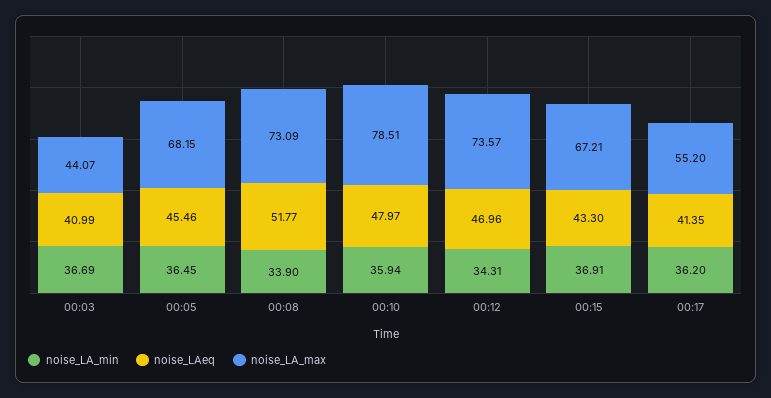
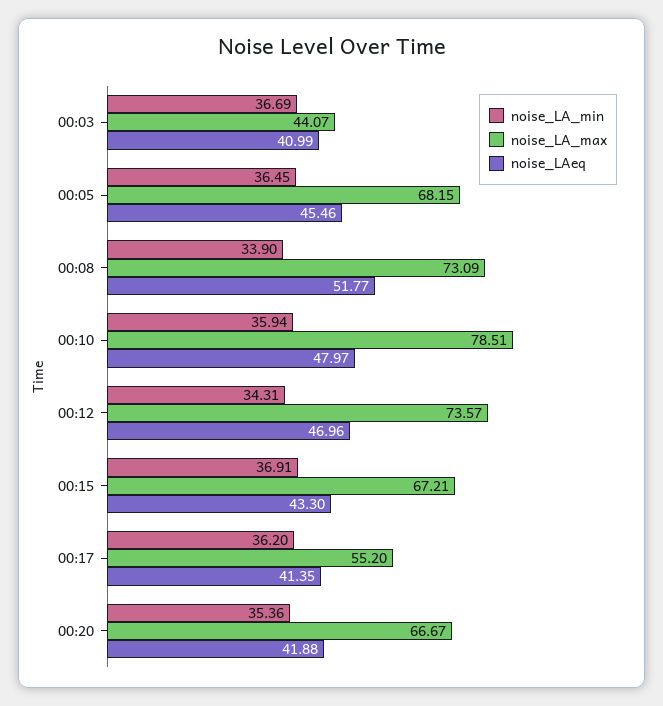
noise_LA_min, 00:20: none -> 35.36
noise_LA_max, 00:20: none -> 66.67
noise_LAeq, 00:20: none -> 41.88

